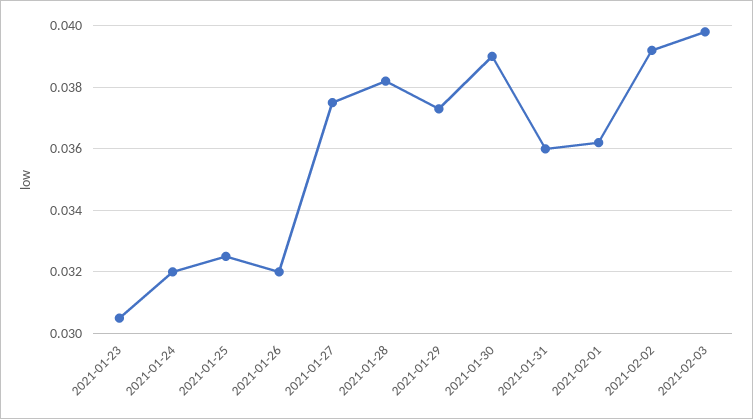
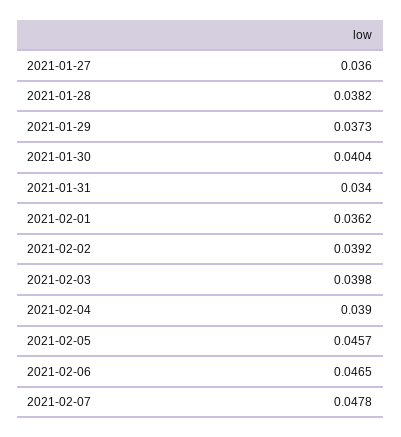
2021-01-23: 0.0305 -> none
2021-01-24: 0.032 -> none
2021-01-25: 0.0325 -> none
2021-01-26: 0.032 -> none
2021-01-27: 0.0375 -> 0.036
2021-01-30: 0.039 -> 0.0404
2021-01-31: 0.036 -> 0.034
2021-02-04: none -> 0.039
2021-02-05: none -> 0.0457
2021-02-06: none -> 0.0465
2021-02-07: none -> 0.0478

